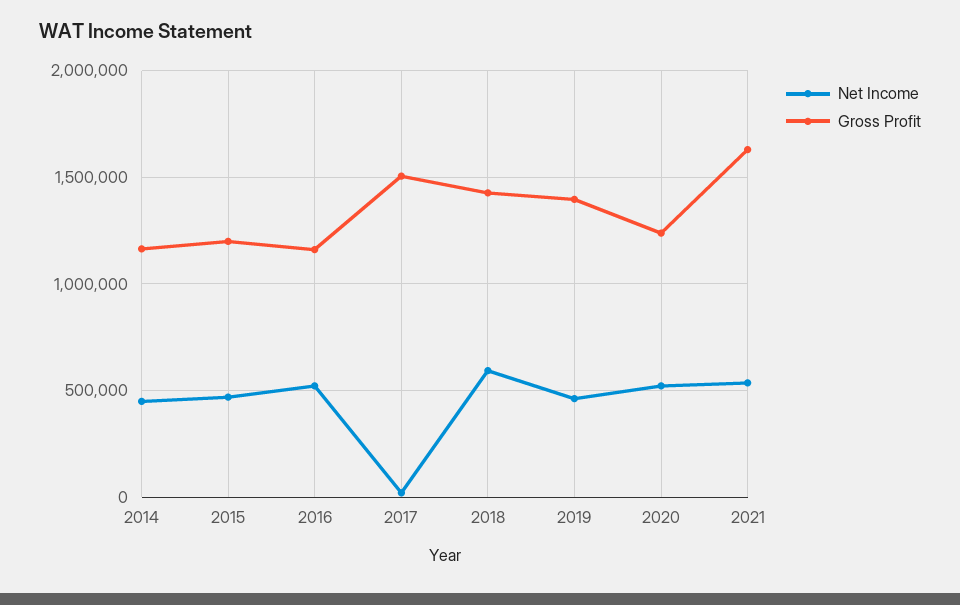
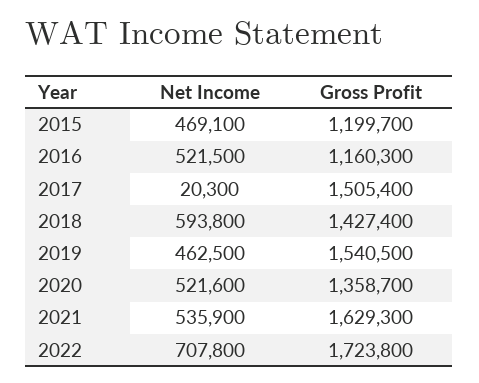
Net Income, 2014: 450000 -> none
Gross Profit, 2014: 1150000 -> none
Gross Profit, 2019: 1400000 -> 1540500
Gross Profit, 2020: 1250000 -> 1358700
Net Income, 2022: none -> 707800
Gross Profit, 2022: none -> 1723800

